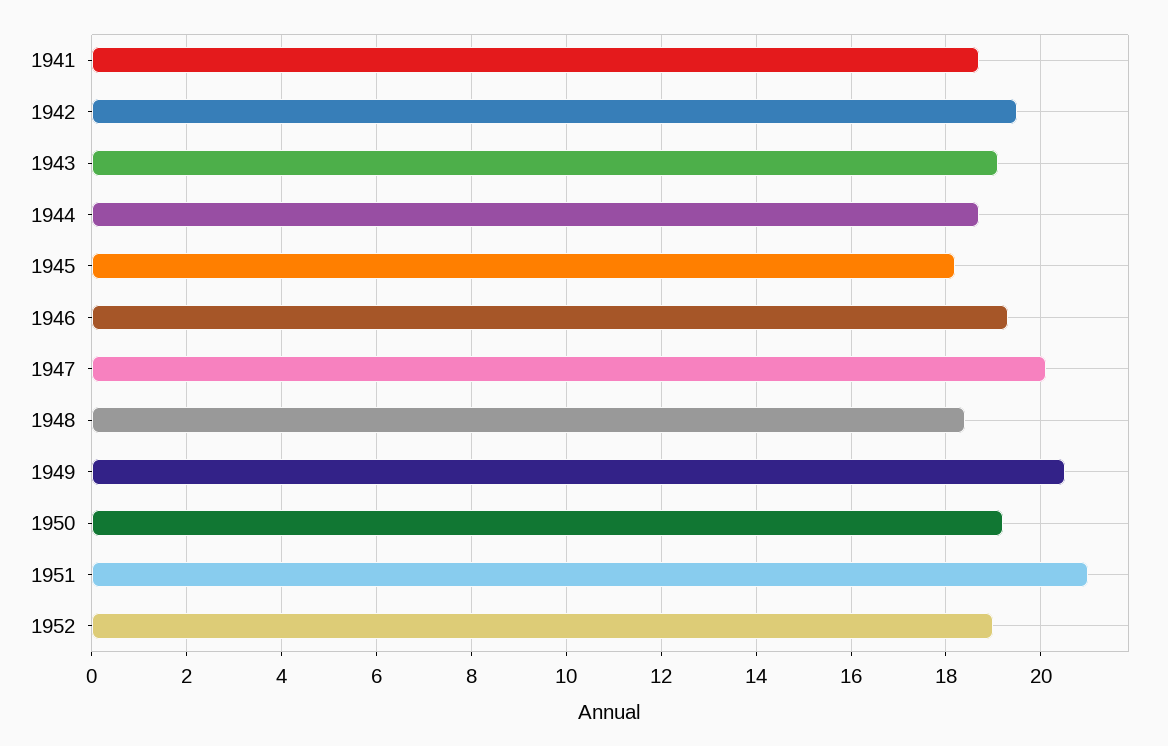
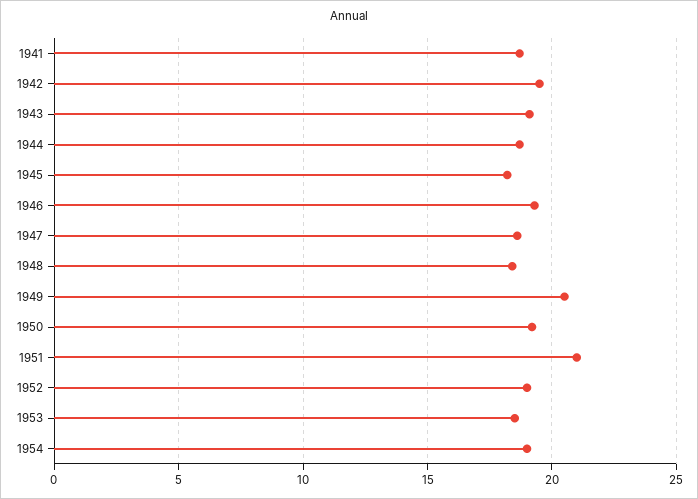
1947: 20 -> 18.5
1953: none -> 18.5
1954: none -> 19

